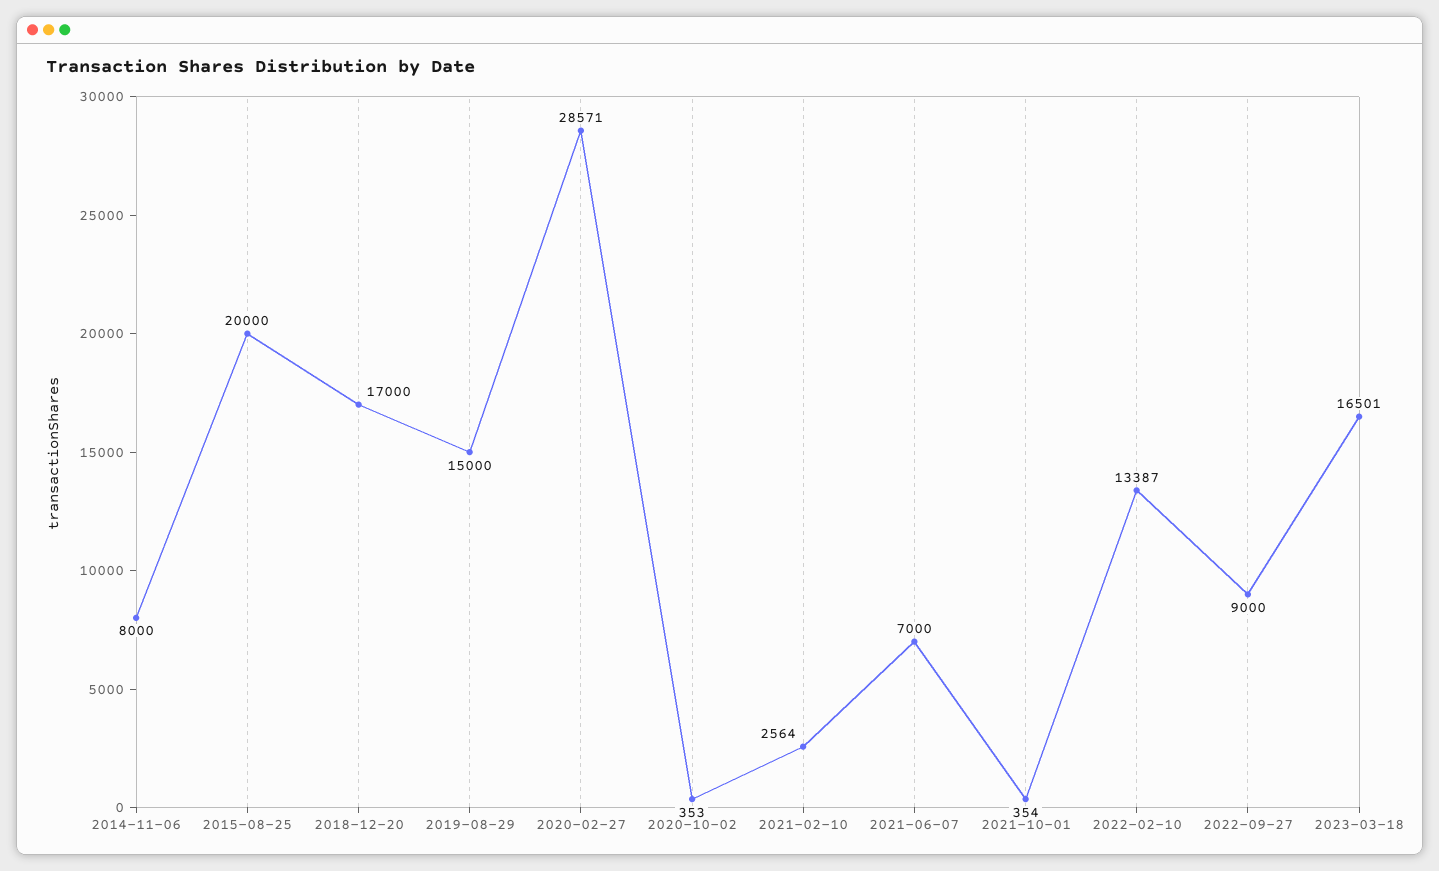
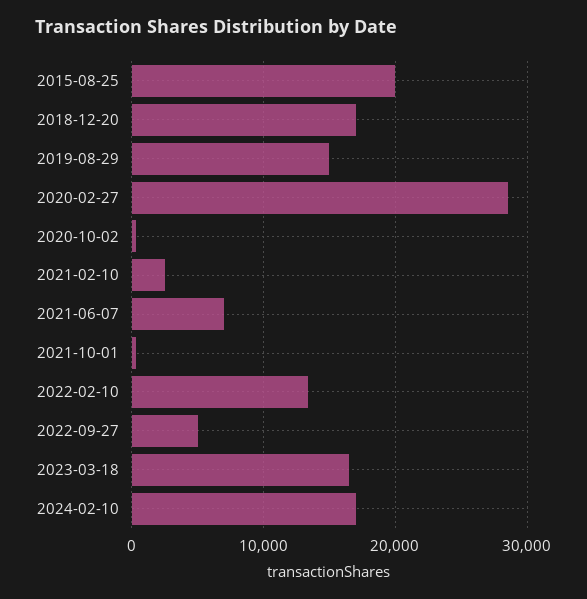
2014-11-06: 8000 -> none
2022-09-27: 9000 -> 5000
2024-02-10: none -> 17000

